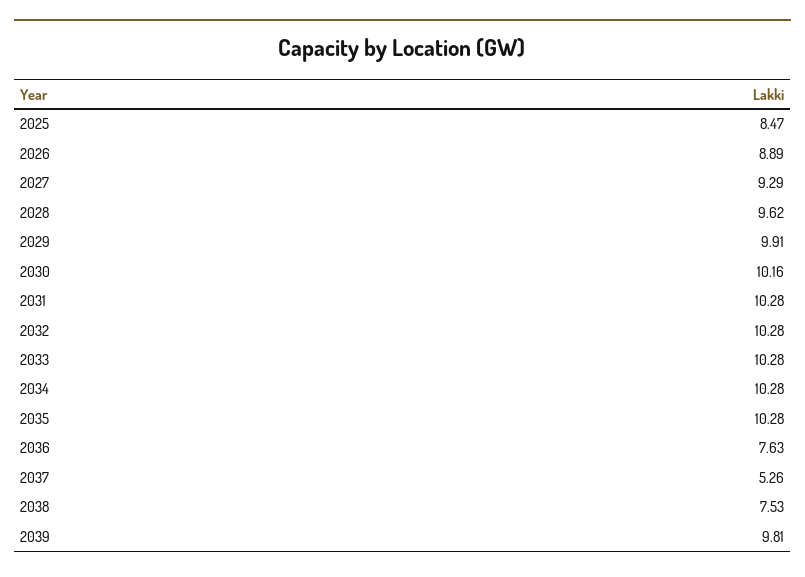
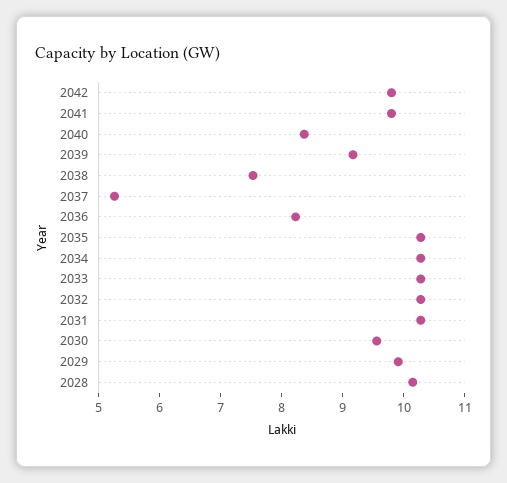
2025: 8.47 -> none
2026: 8.89 -> none
2027: 9.29 -> none
2028: 9.62 -> 10.2
2030: 10.16 -> 9.6
2036: 7.63 -> 8.2
2039: 9.81 -> 9.2
2042: none -> 9.8
2041: none -> 9.8
2040: none -> 8.4

